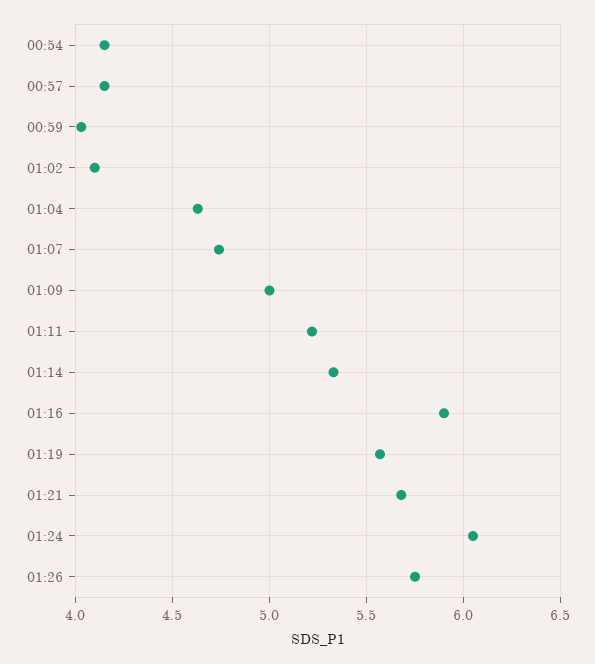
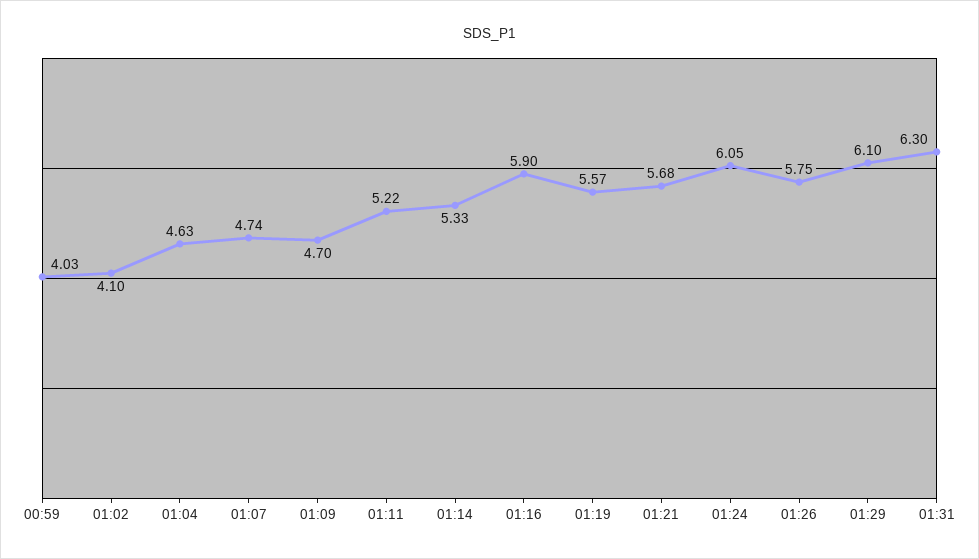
00:54: 4.15 -> none
00:57: 4.15 -> none
01:09: 5 -> 4.7
01:29: none -> 6.1
01:31: none -> 6.3

